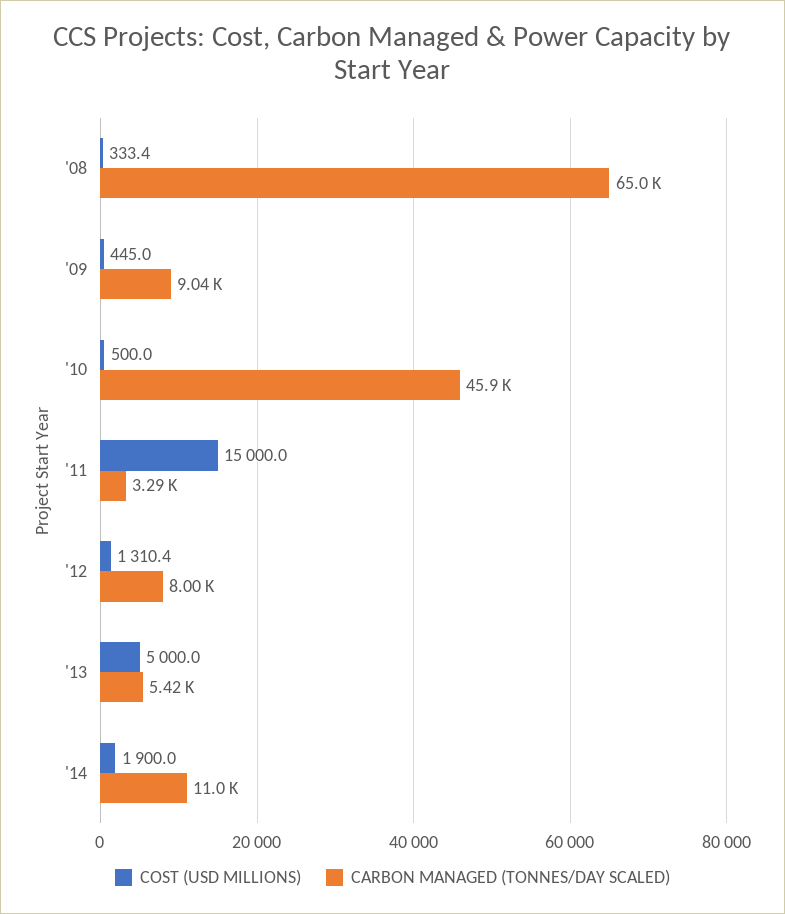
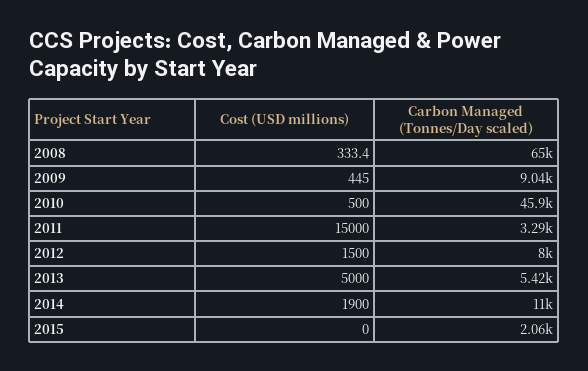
COST (USD MILLIONS), '12: 1310.4 -> 1500
COST (USD MILLIONS), 2015: none -> 0
CARBON MANAGED (TONNES/DAY SCALED), 2015: none -> 2060

